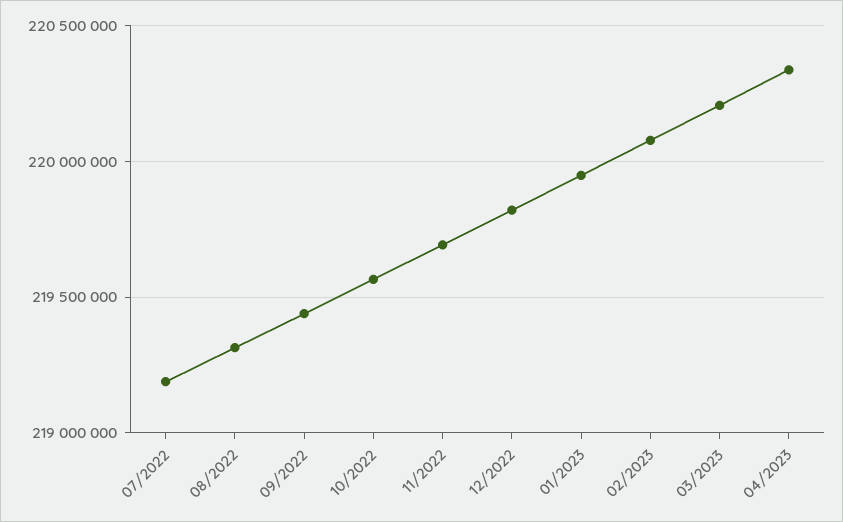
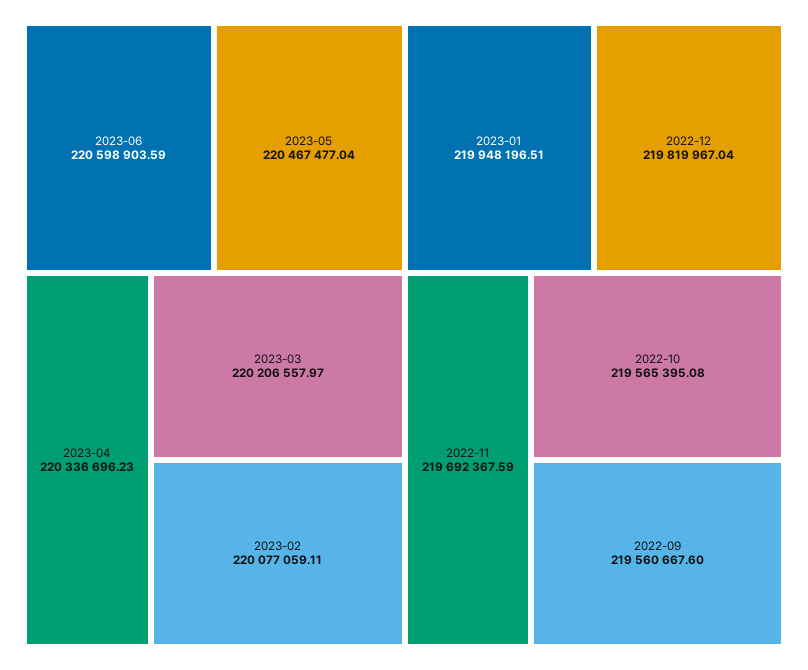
07/2022: 219200000 -> none
08/2022: 219300000 -> none
09/2022: 219450000 -> 219560667.6
2023-06: none -> 220598903.59
2023-05: none -> 220467477.04

